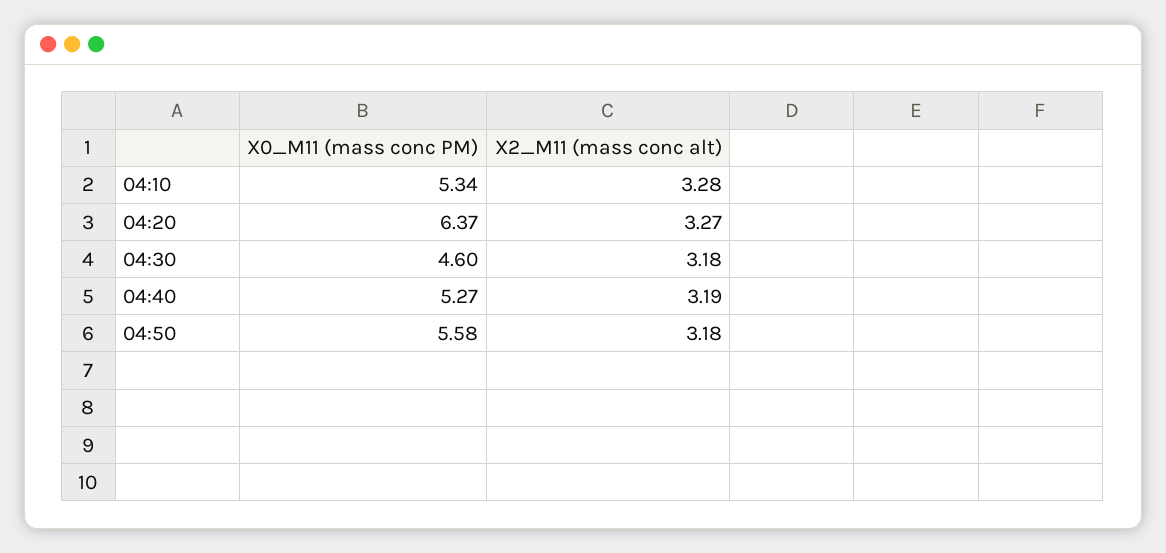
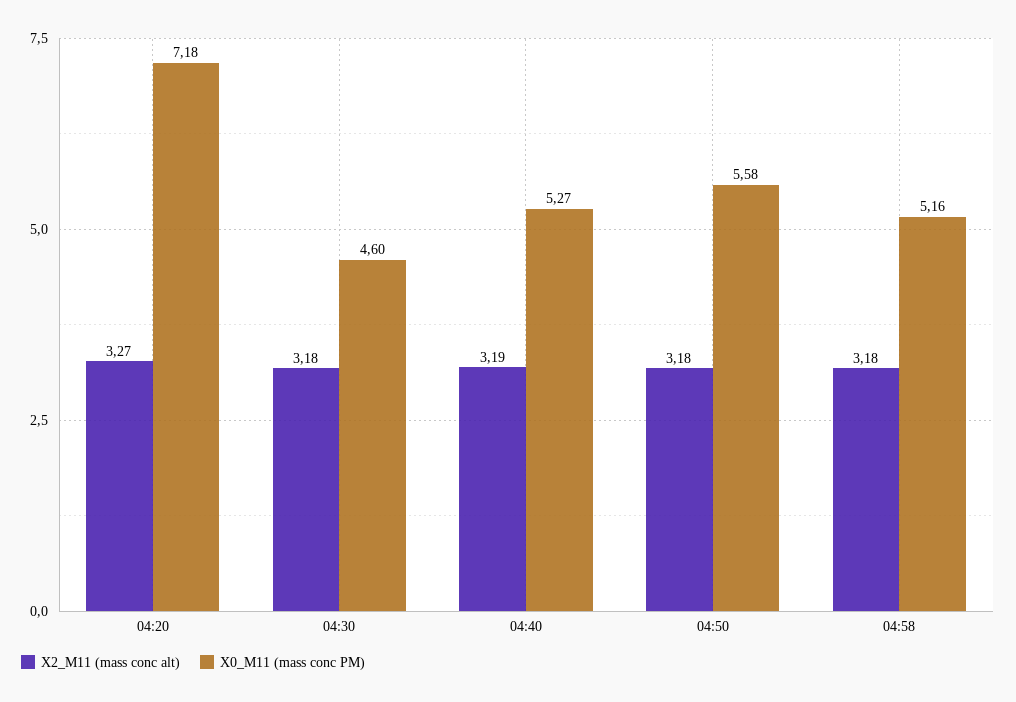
X0_M11 (mass conc PM), 04:10: 5.34 -> none
X2_M11 (mass conc alt), 04:10: 3.28 -> none
X0_M11 (mass conc PM), 04:20: 6.37 -> 7.18
X2_M11 (mass conc alt), 04:58: none -> 3.18
X0_M11 (mass conc PM), 04:58: none -> 5.16

